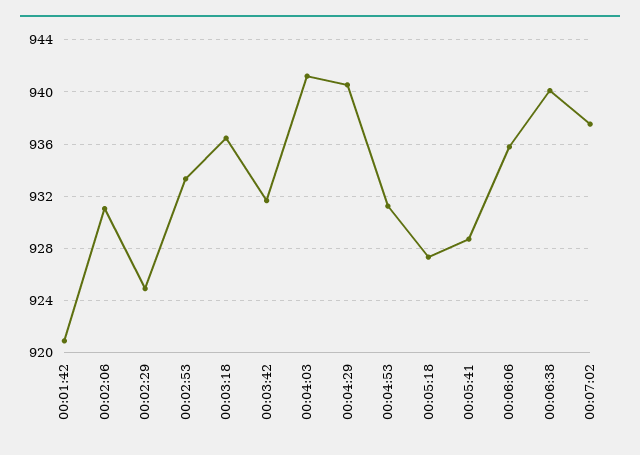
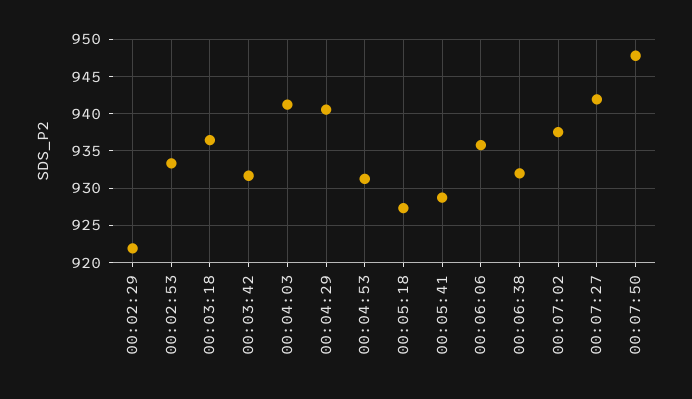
00:01:42: 921 -> none
00:02:06: 931 -> none
00:02:29: 925 -> 922
00:06:38: 940 -> 932
00:07:27: none -> 942
00:07:50: none -> 948

